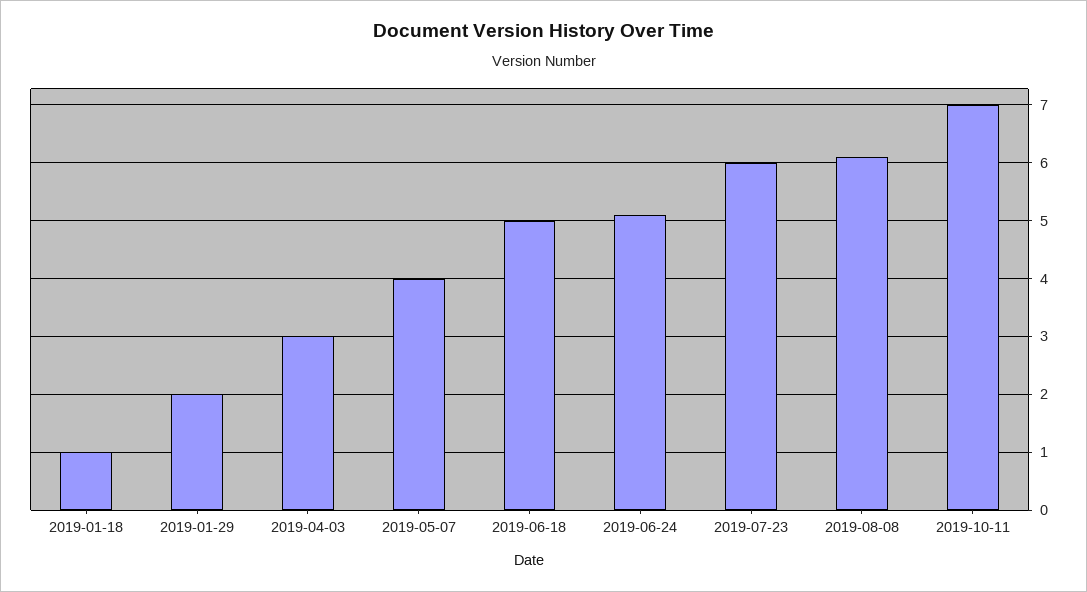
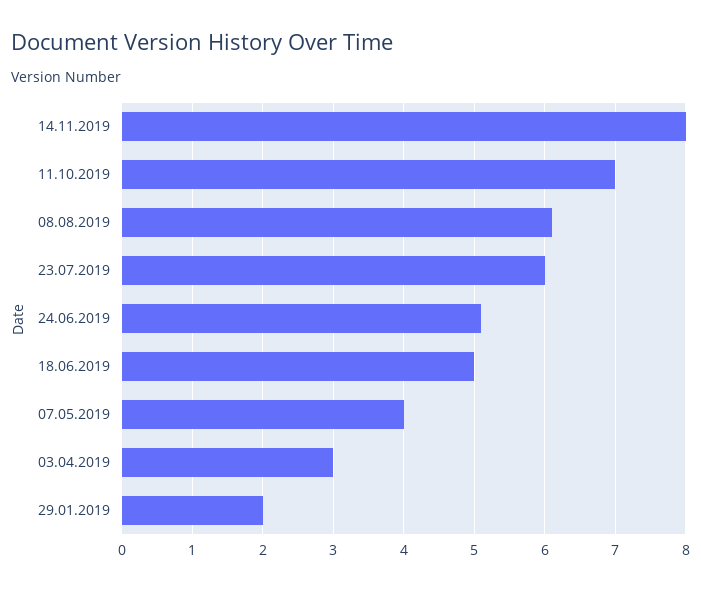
2019-01-18: 1 -> none
14.11.2019: none -> 8

